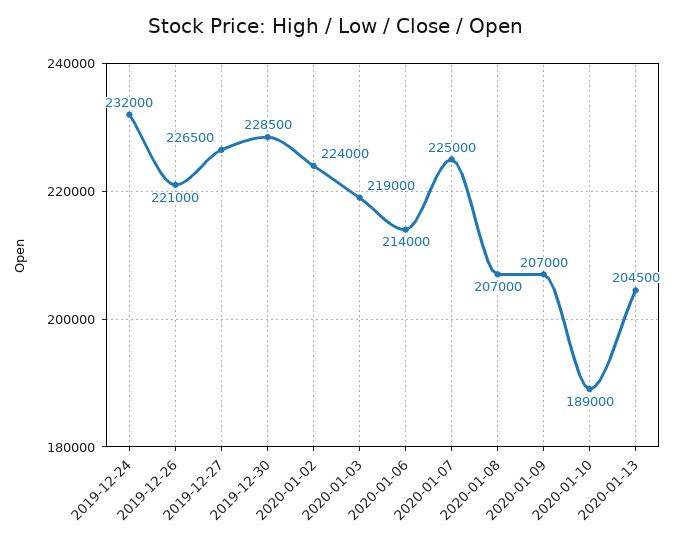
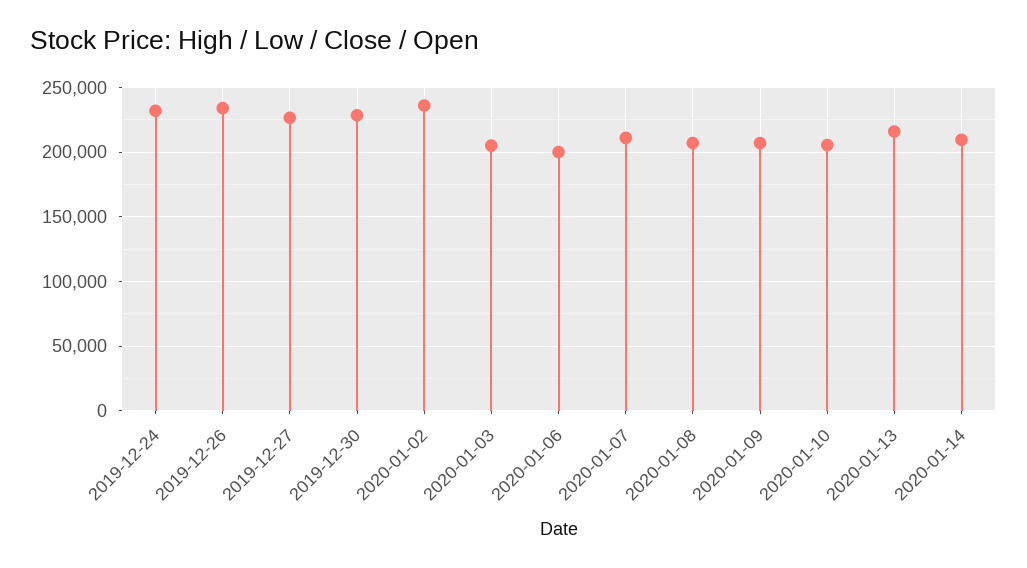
2019-12-26: 221000 -> 235000
2020-01-02: 224000 -> 235000
2020-01-03: 219000 -> 205000
2020-01-06: 214000 -> 200000
2020-01-07: 225000 -> 210000
2020-01-10: 189000 -> 205000
2020-01-13: 204500 -> 215000
2020-01-14: none -> 210000

